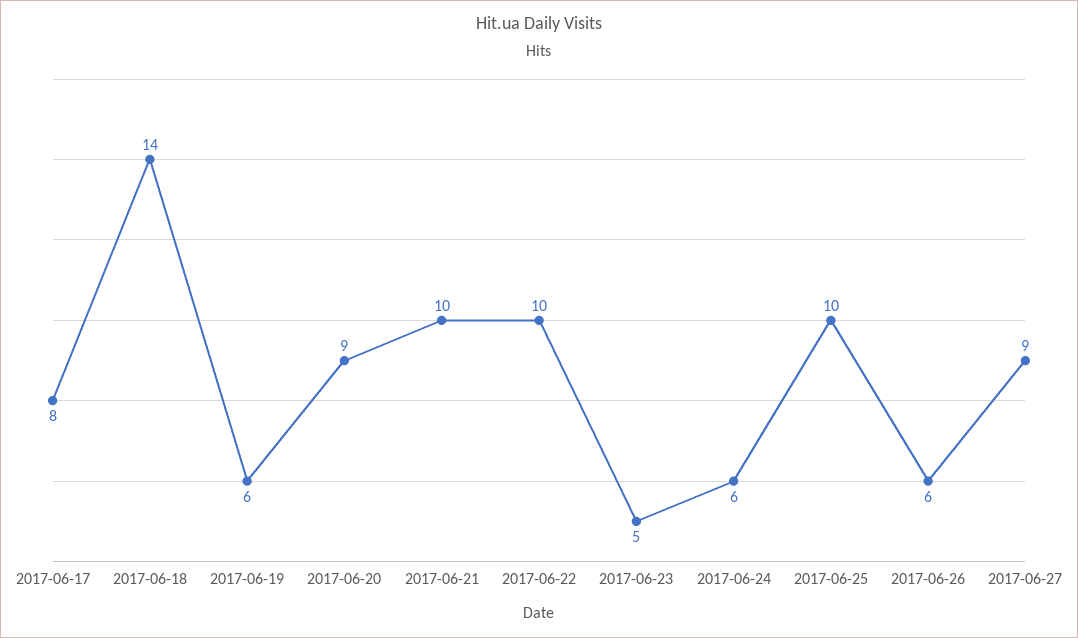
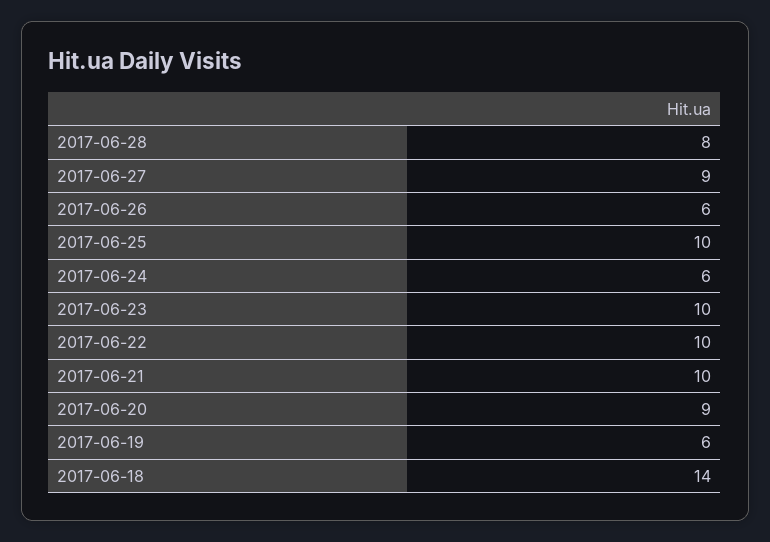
2017-06-17: 8 -> none
2017-06-23: 5 -> 10
2017-06-28: none -> 8

